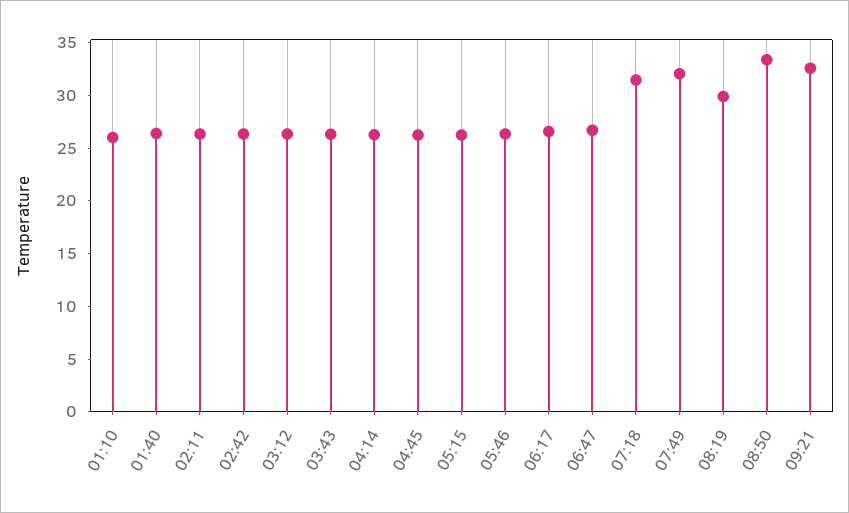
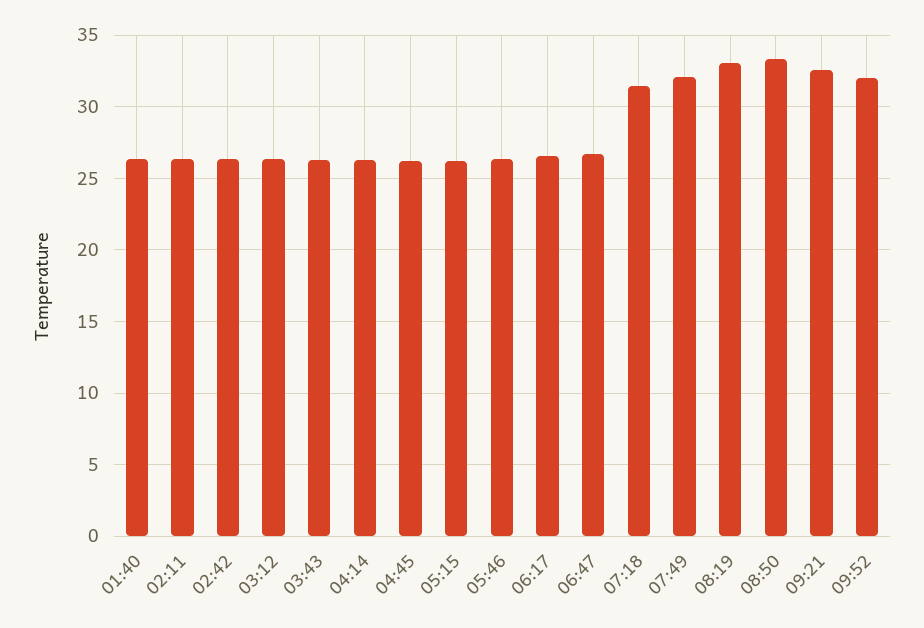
01:10: 26 -> none
08:19: 30 -> 33
09:52: none -> 32

